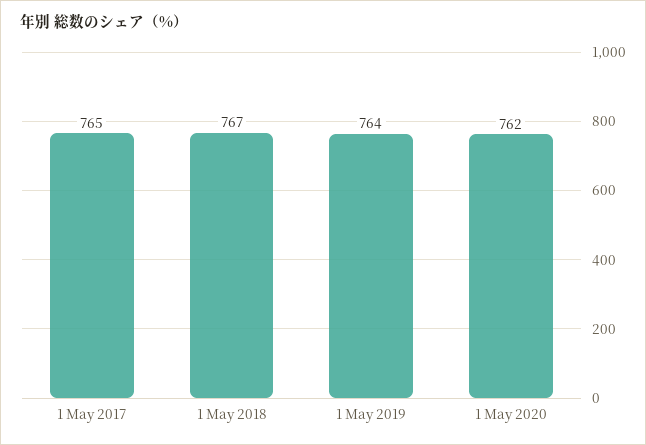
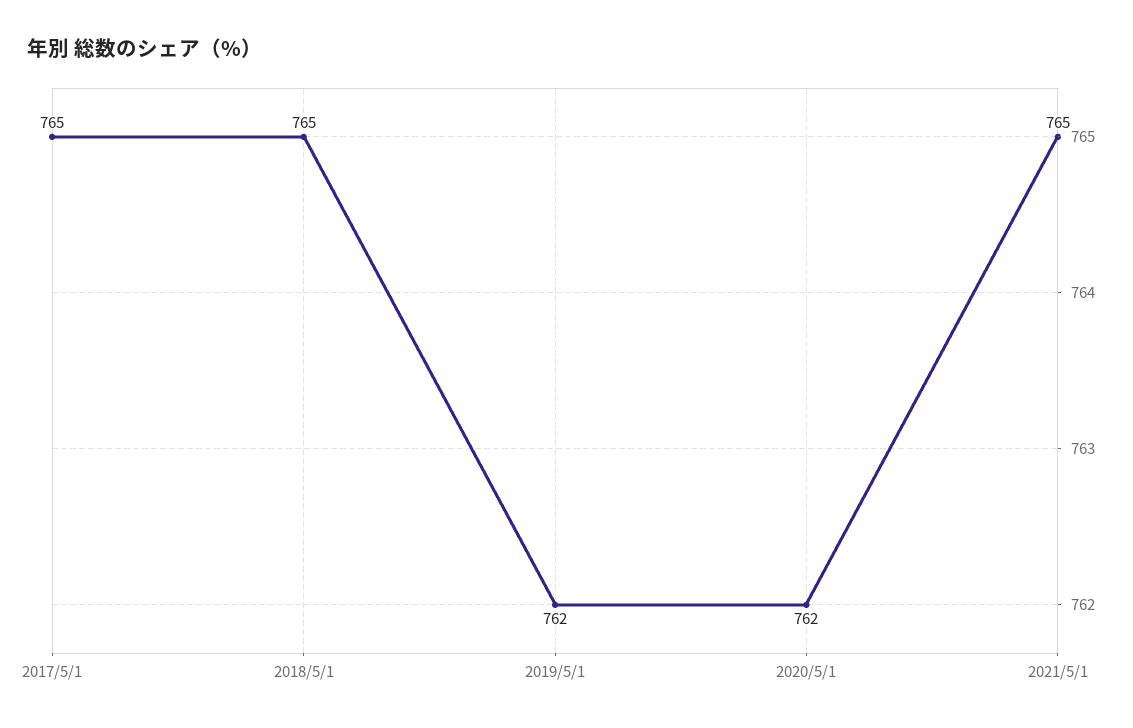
1 May 2018: 767 -> 765
1 May 2019: 764 -> 762
2021/5/1: none -> 765

